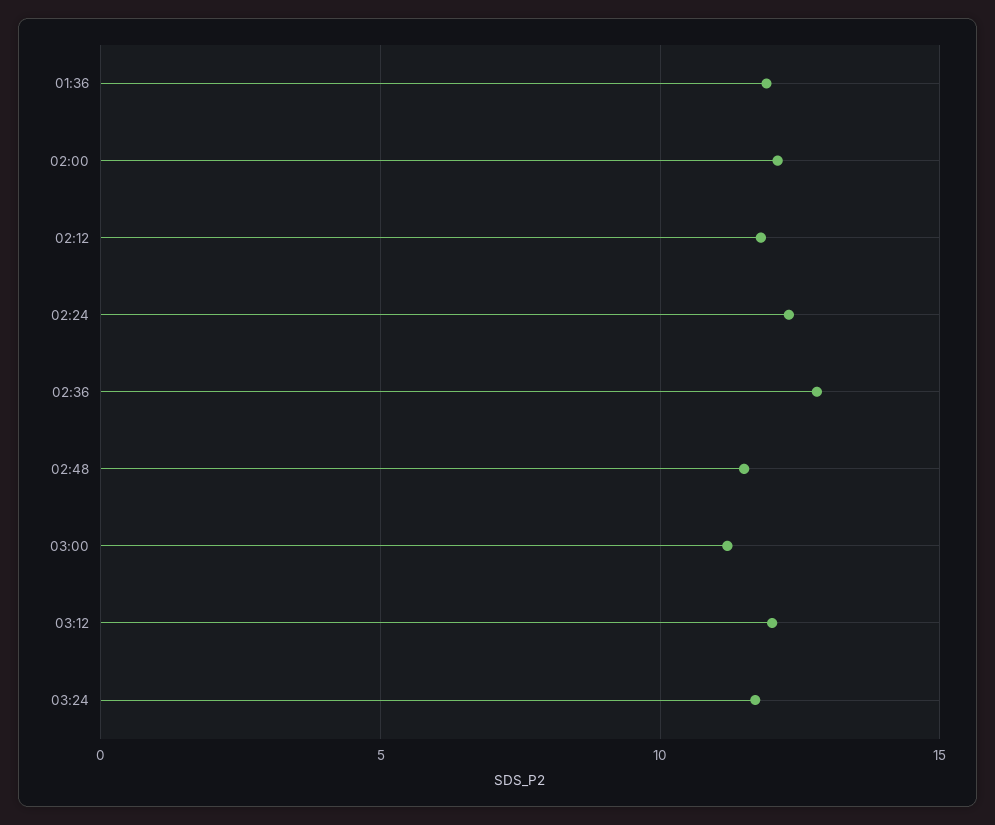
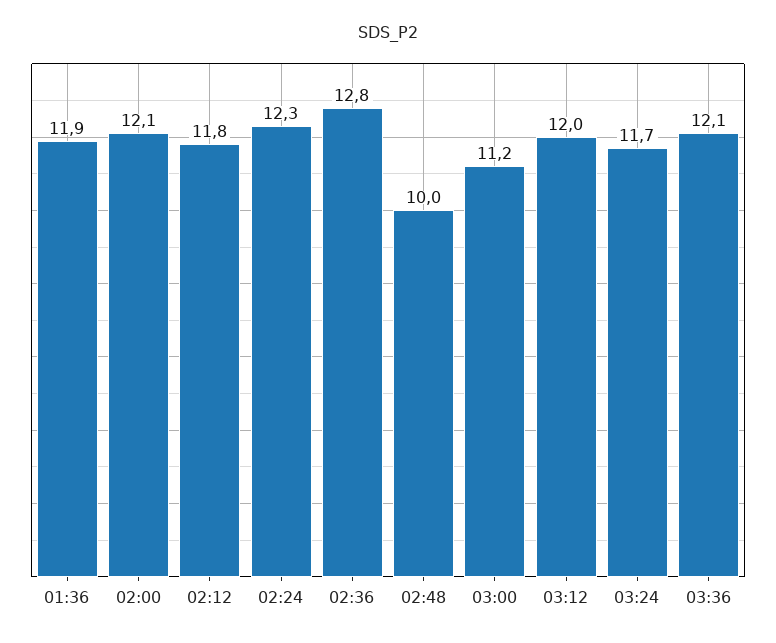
02:48: 11.5 -> 10
03:36: none -> 12.1

